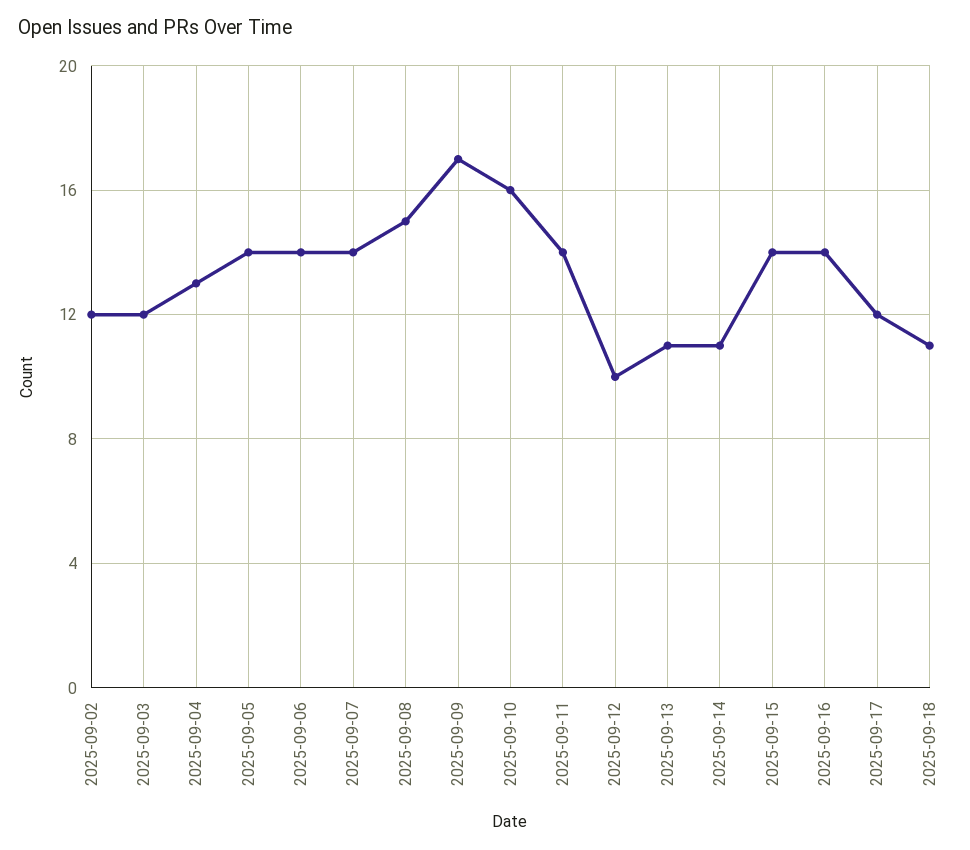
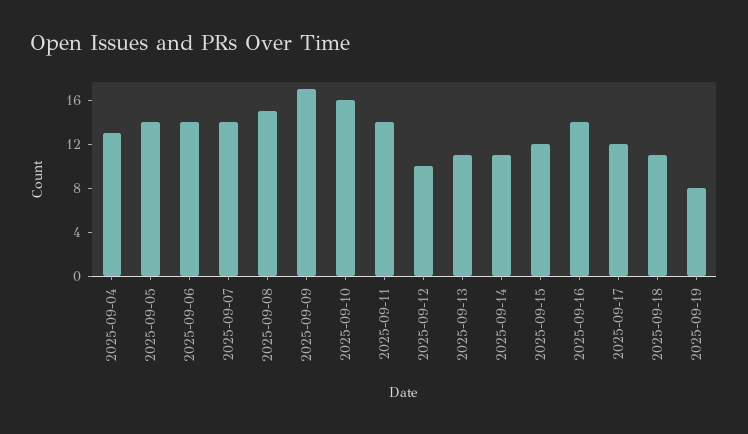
2025-09-02: 12 -> none
2025-09-03: 12 -> none
2025-09-15: 14 -> 12
2025-09-19: none -> 8

